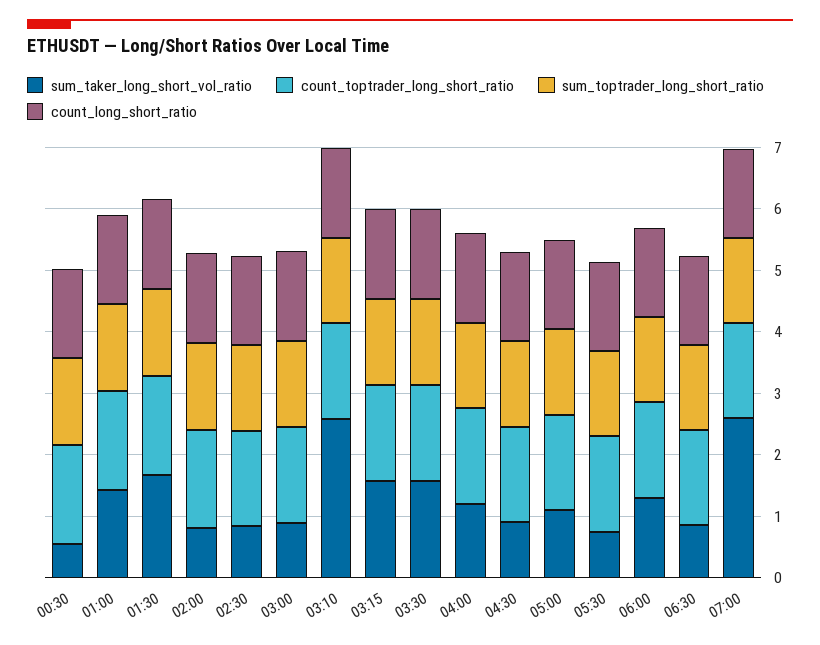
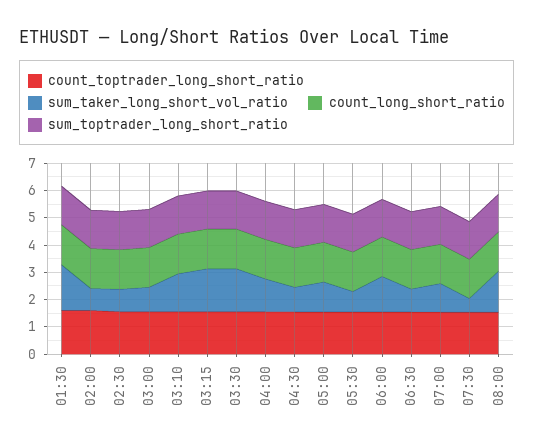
sum_taker_long_short_vol_ratio, 00:30: 0.6 -> none
count_toptrader_long_short_ratio, 00:30: 1.6 -> none
sum_toptrader_long_short_ratio, 00:30: 1.4 -> none
count_long_short_ratio, 00:30: 1.4 -> none
sum_taker_long_short_vol_ratio, 01:00: 1.4 -> none
count_toptrader_long_short_ratio, 01:00: 1.6 -> none
sum_toptrader_long_short_ratio, 01:00: 1.4 -> none
count_long_short_ratio, 01:00: 1.4 -> none
sum_taker_long_short_vol_ratio, 03:10: 2.6 -> 1.5
sum_taker_long_short_vol_ratio, 07:00: 2.6 -> 1
count_toptrader_long_short_ratio, 07:30: none -> 1.5
sum_taker_long_short_vol_ratio, 07:30: none -> 0.5
count_long_short_ratio, 07:30: none -> 1.5
sum_toptrader_long_short_ratio, 07:30: none -> 1.5
count_toptrader_long_short_ratio, 08:00: none -> 1.5
sum_taker_long_short_vol_ratio, 08:00: none -> 1.5
count_long_short_ratio, 08:00: none -> 1.5
sum_toptrader_long_short_ratio, 08:00: none -> 1.5

